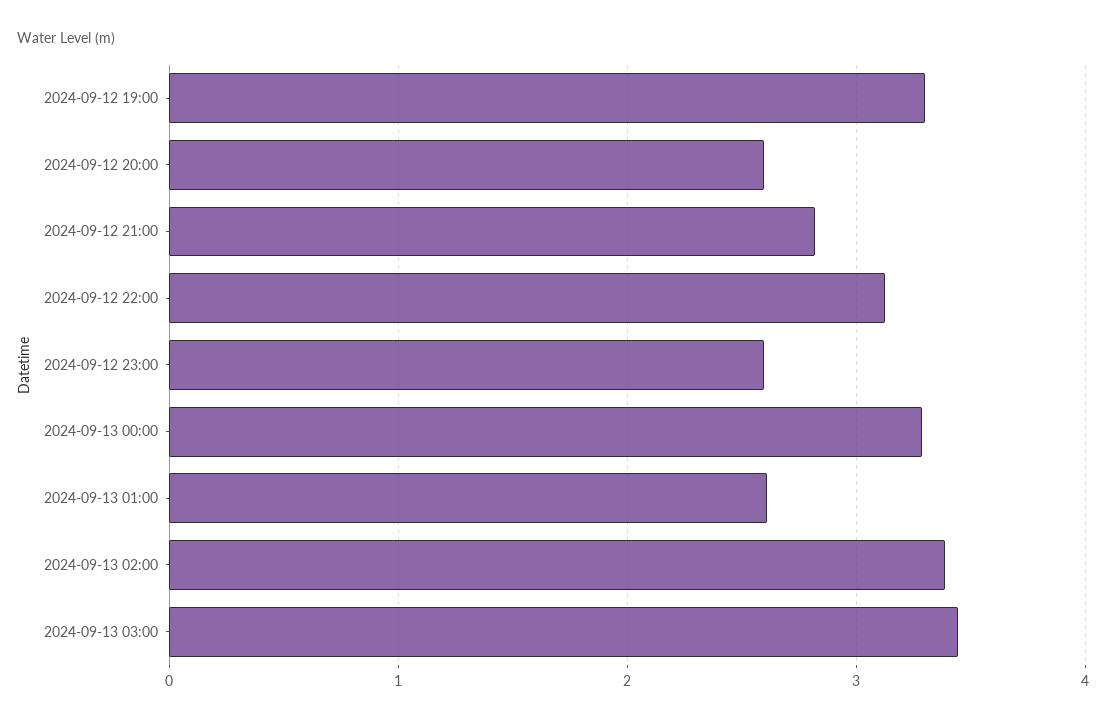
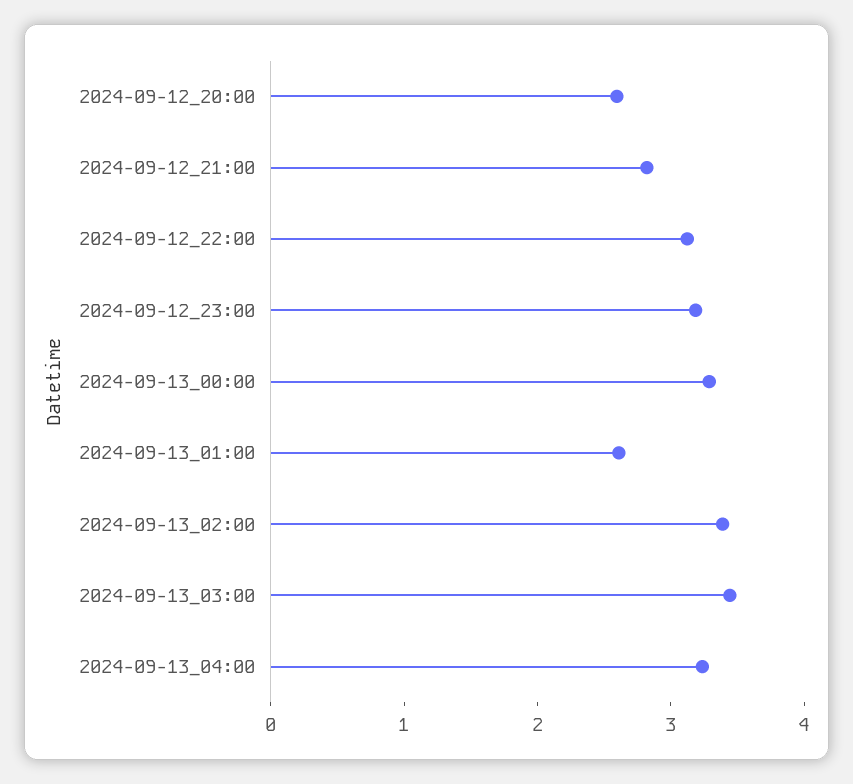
2024-09-12 19:00: 3.3 -> none
2024-09-12 23:00: 2.6 -> 3.2
2024-09-13_04:00: none -> 3.2

